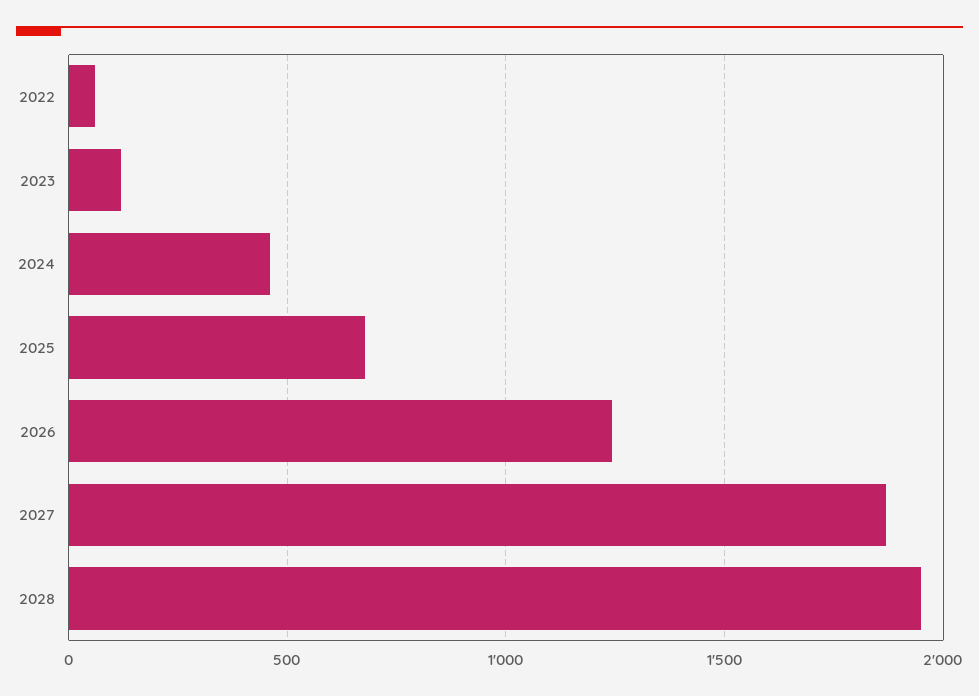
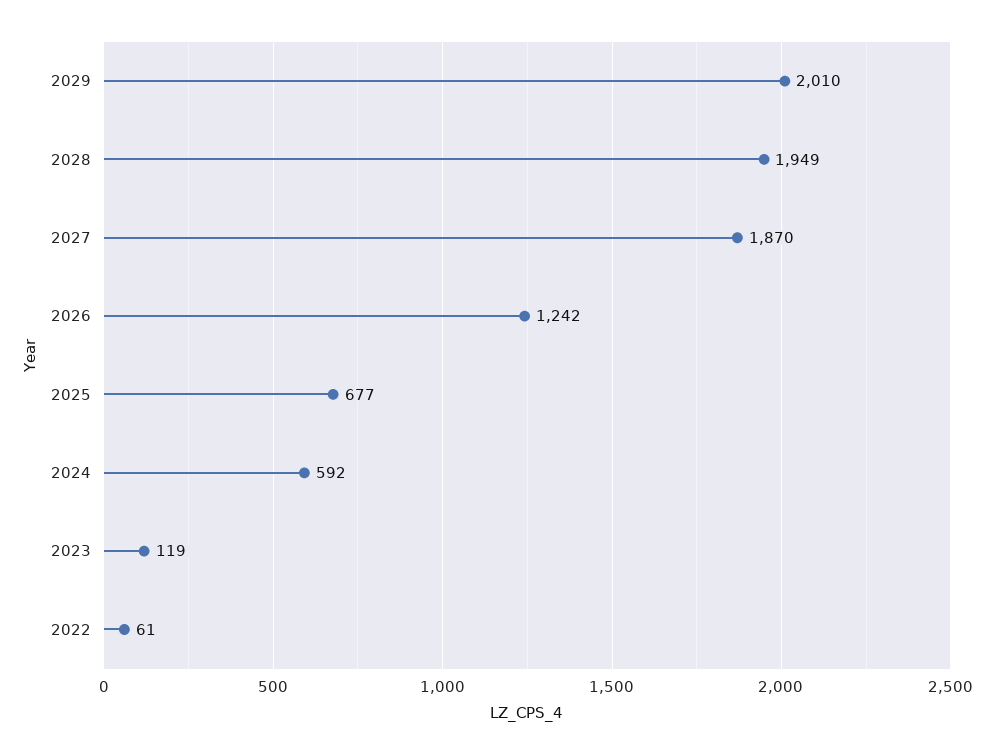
2024: 450 -> 592
2029: none -> 2010

